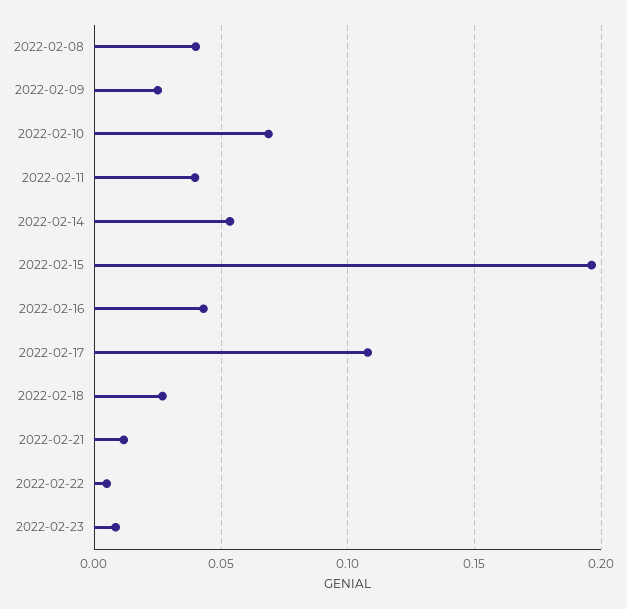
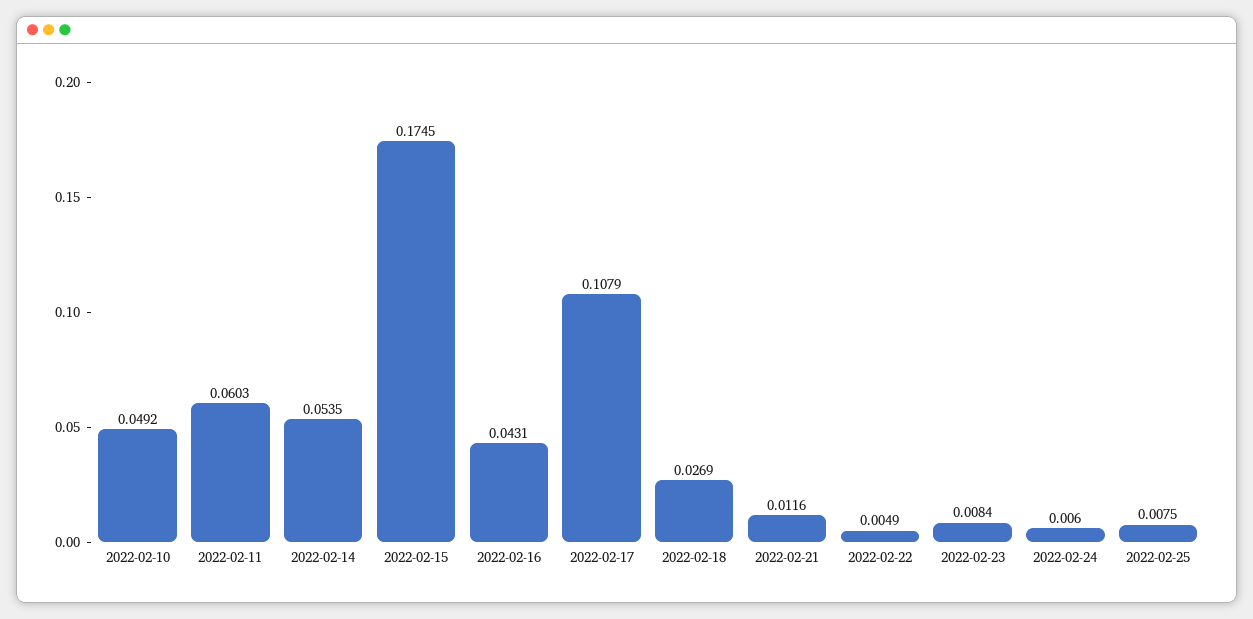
2022-02-08: 0.04 -> none
2022-02-09: 0.025 -> none
2022-02-10: 0.07 -> 0.0492
2022-02-11: 0.04 -> 0.0603
2022-02-15: 0.195 -> 0.1745
2022-02-24: none -> 0.006
2022-02-25: none -> 0.0075

